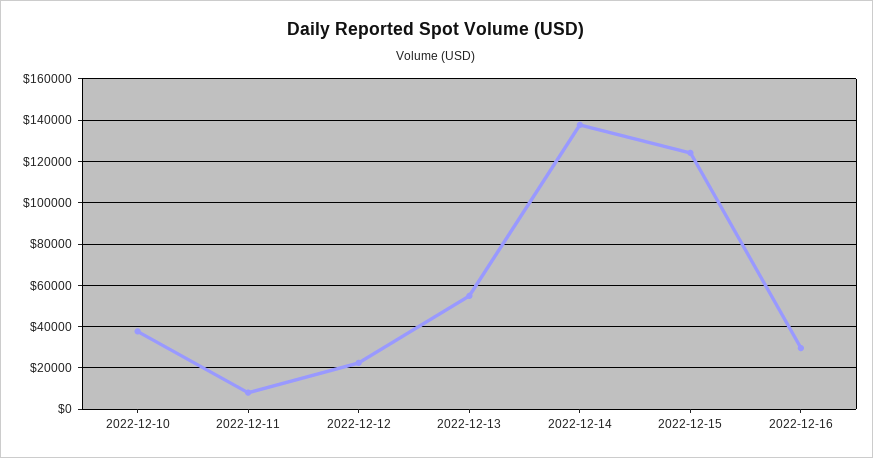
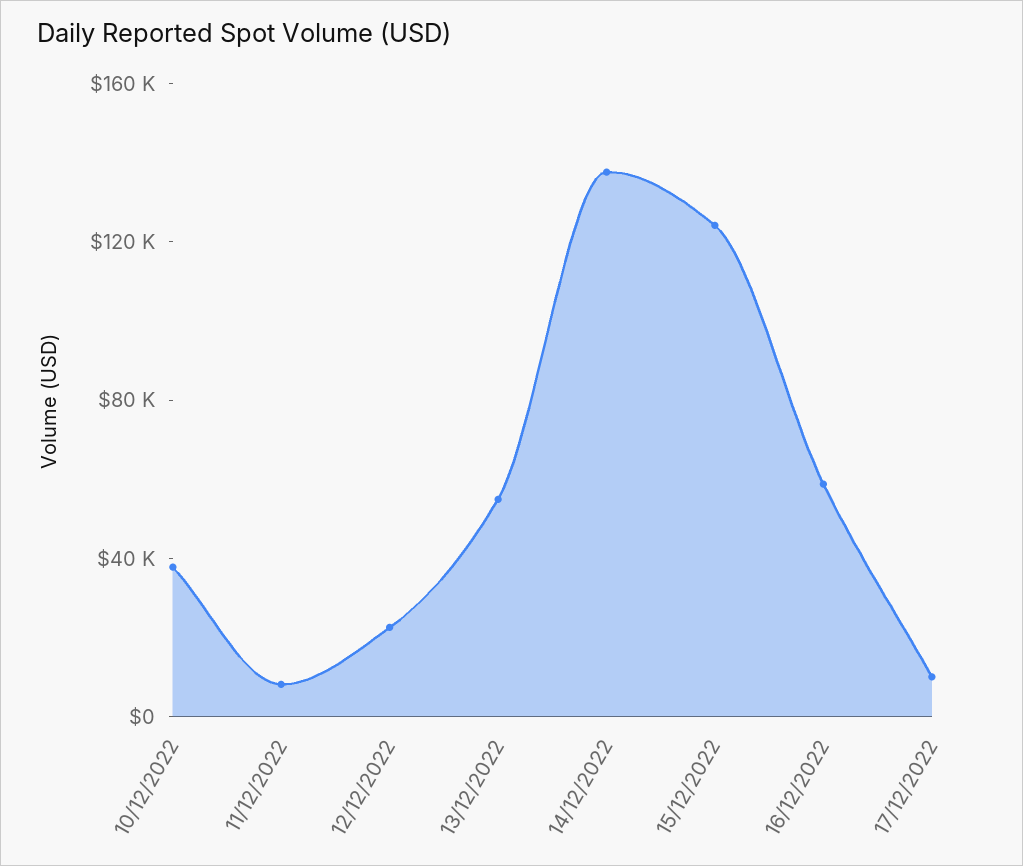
2022-12-16: 30000 -> 60000
17/12/2022: none -> 10000

